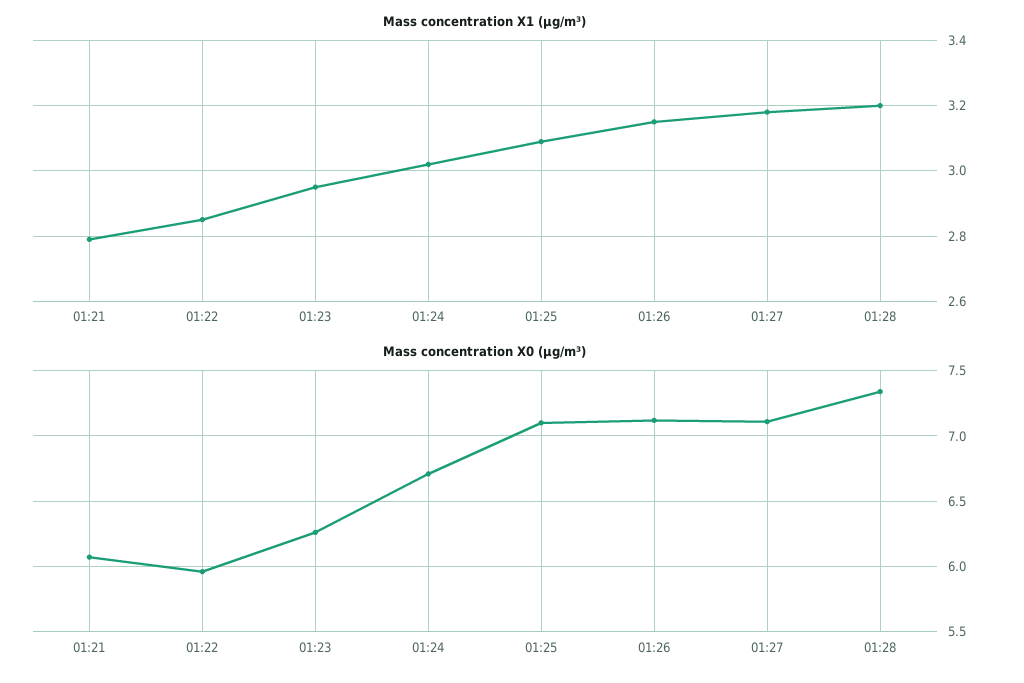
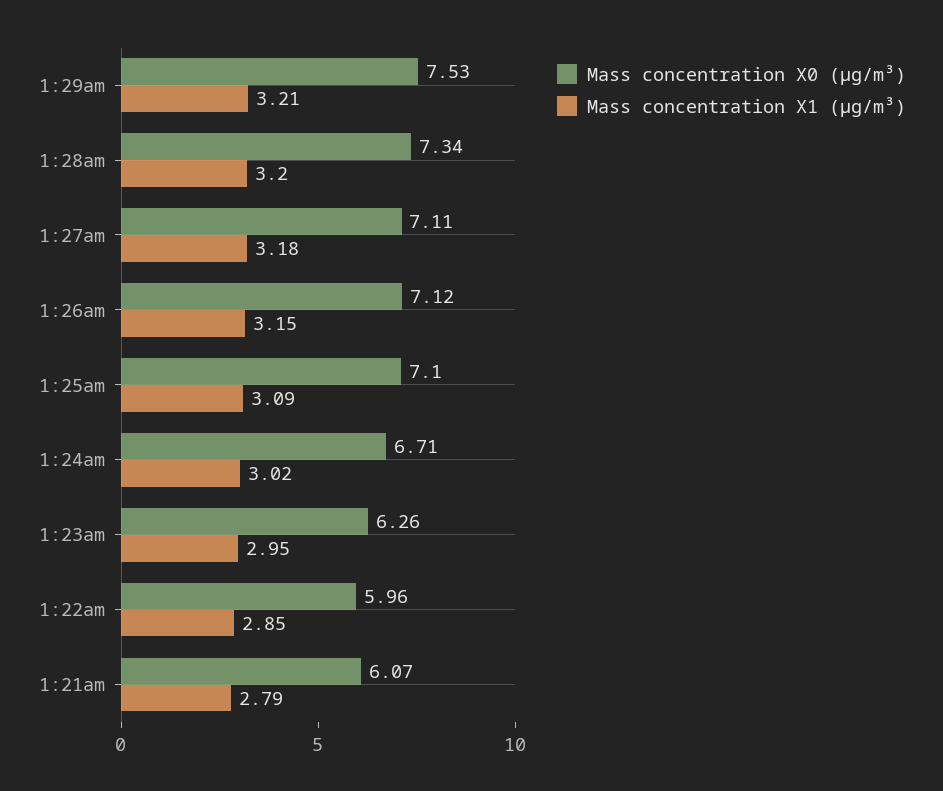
Mass concentration X0 (μg/m³), 1:29am: none -> 7.53
Mass concentration X1 (μg/m³), 1:29am: none -> 3.21

